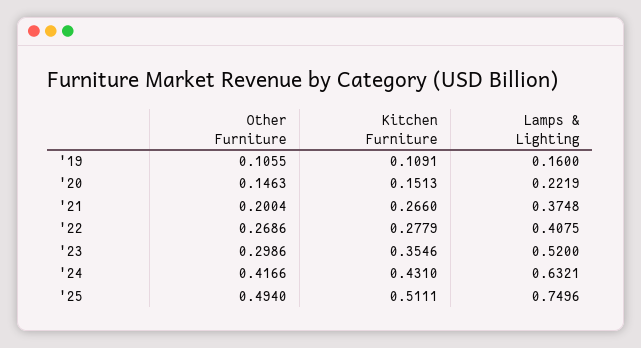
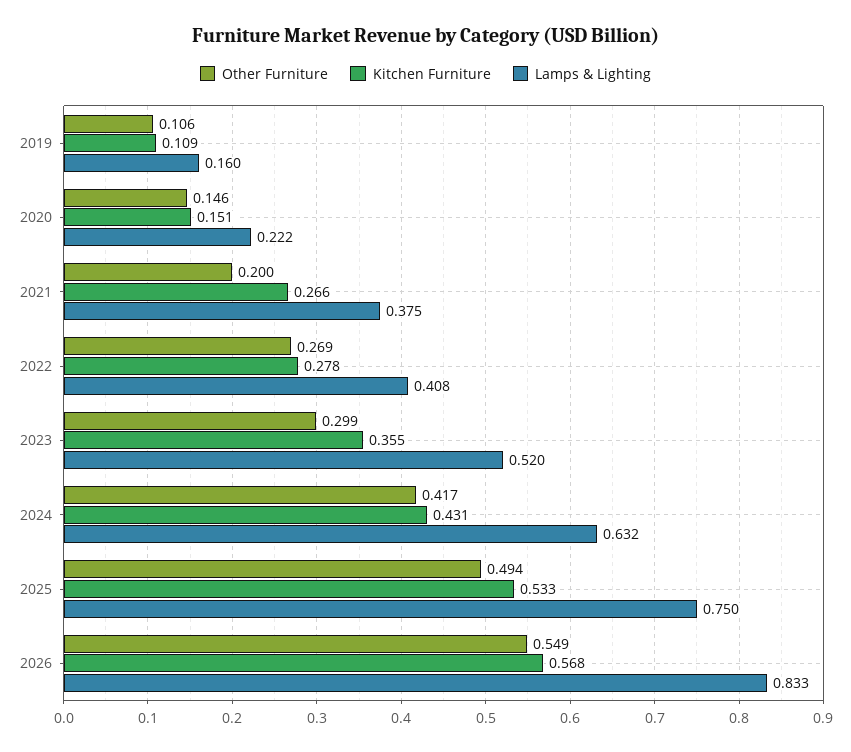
Kitchen Furniture, '25: 0.5111 -> 0.533
Other Furniture, 2026: none -> 0.549
Kitchen Furniture, 2026: none -> 0.568
Lamps & Lighting, 2026: none -> 0.833

